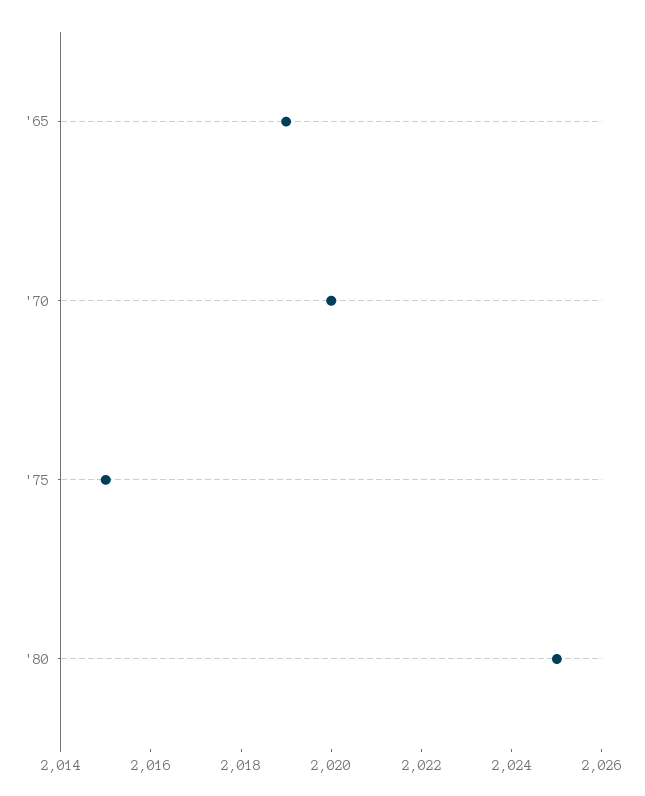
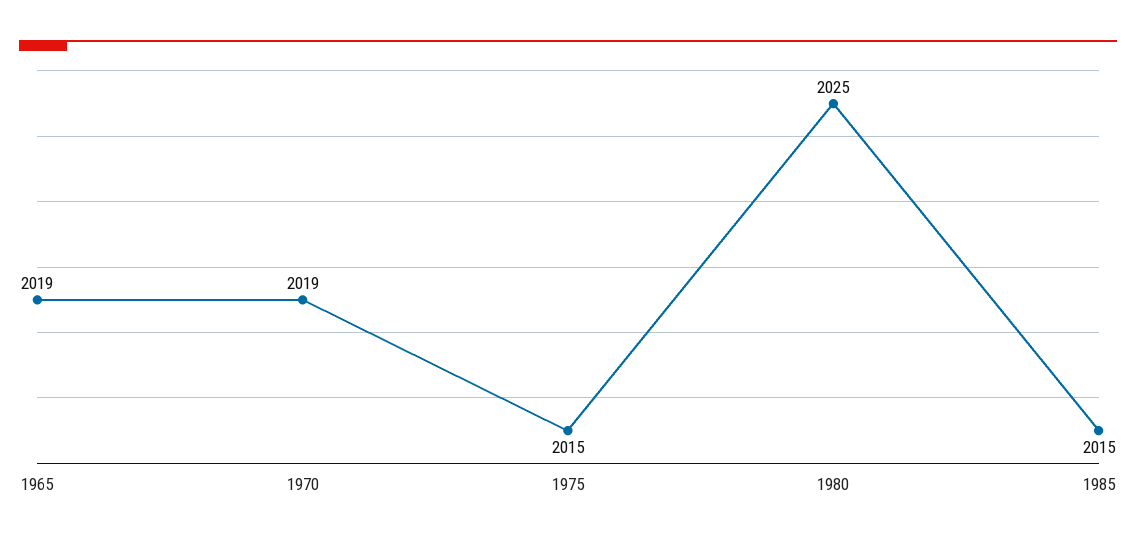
'70: 2020 -> 2019
1985: none -> 2015

